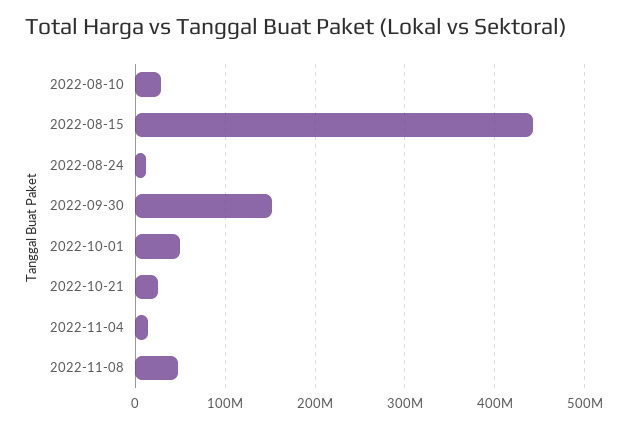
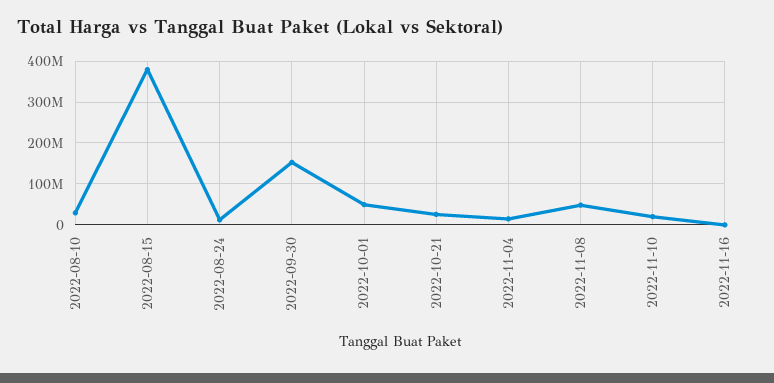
2022-08-15: 440000000 -> 380000000
2022-11-10: none -> 20000000
2022-11-16: none -> 0

